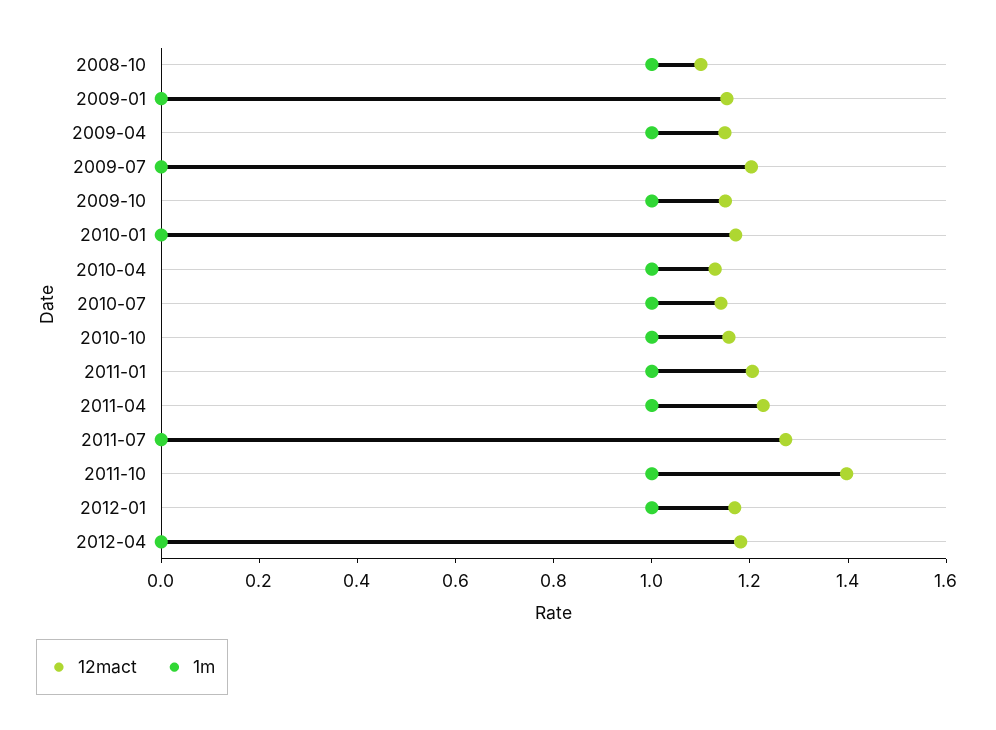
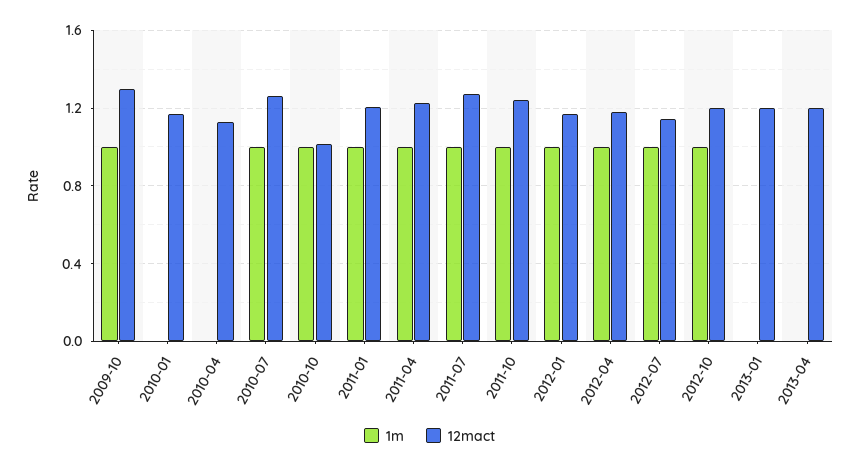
12mact, 2008-10: 1.1 -> none
1m, 2008-10: 1 -> none
12mact, 2009-01: 1.15 -> none
1m, 2009-01: 0 -> none
12mact, 2009-04: 1.15 -> none
1m, 2009-04: 1 -> none
12mact, 2009-07: 1.2 -> none
1m, 2009-07: 0 -> none
12mact, 2009-10: 1.15 -> 1.3
1m, 2010-04: 1 -> 0
12mact, 2010-07: 1.15 -> 1.25
12mact, 2010-10: 1.15 -> 1
1m, 2011-07: 0 -> 1
12mact, 2011-10: 1.4 -> 1.25
1m, 2012-04: 0 -> 1
1m, 2012-07: none -> 1
12mact, 2012-07: none -> 1.15
1m, 2012-10: none -> 1
12mact, 2012-10: none -> 1.2
1m, 2013-01: none -> 0
12mact, 2013-01: none -> 1.2
1m, 2013-04: none -> 0
12mact, 2013-04: none -> 1.2

